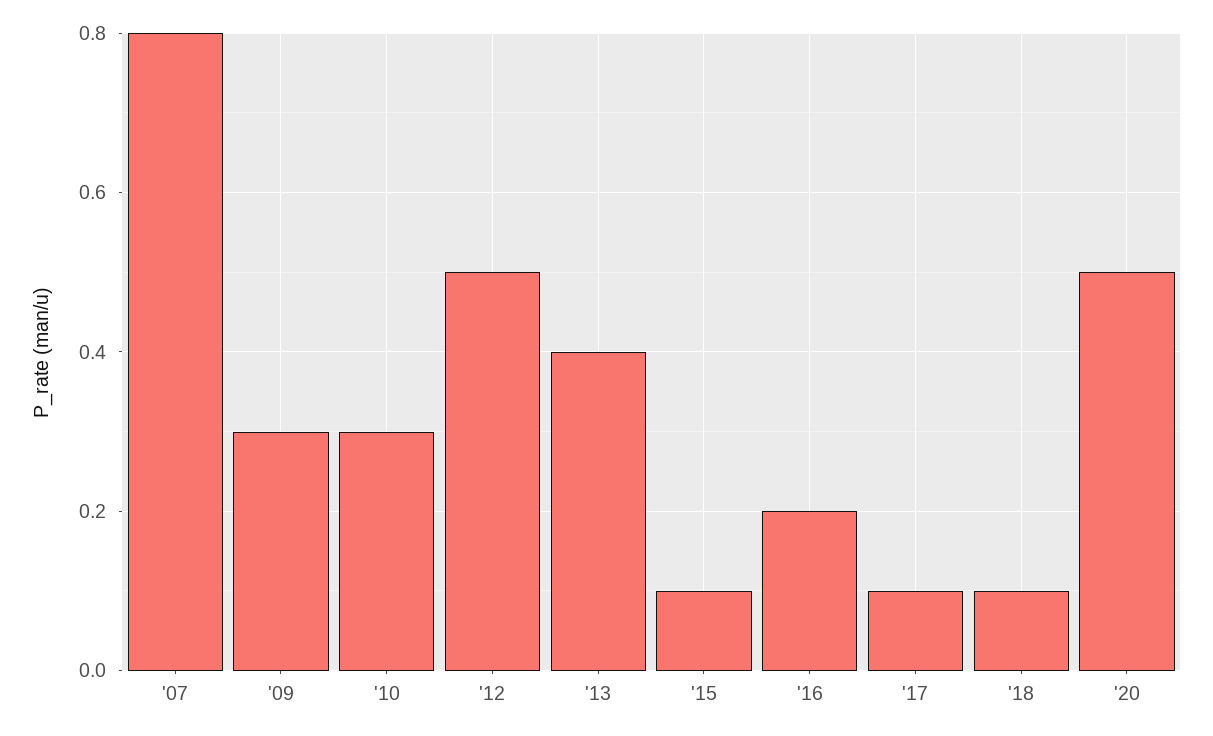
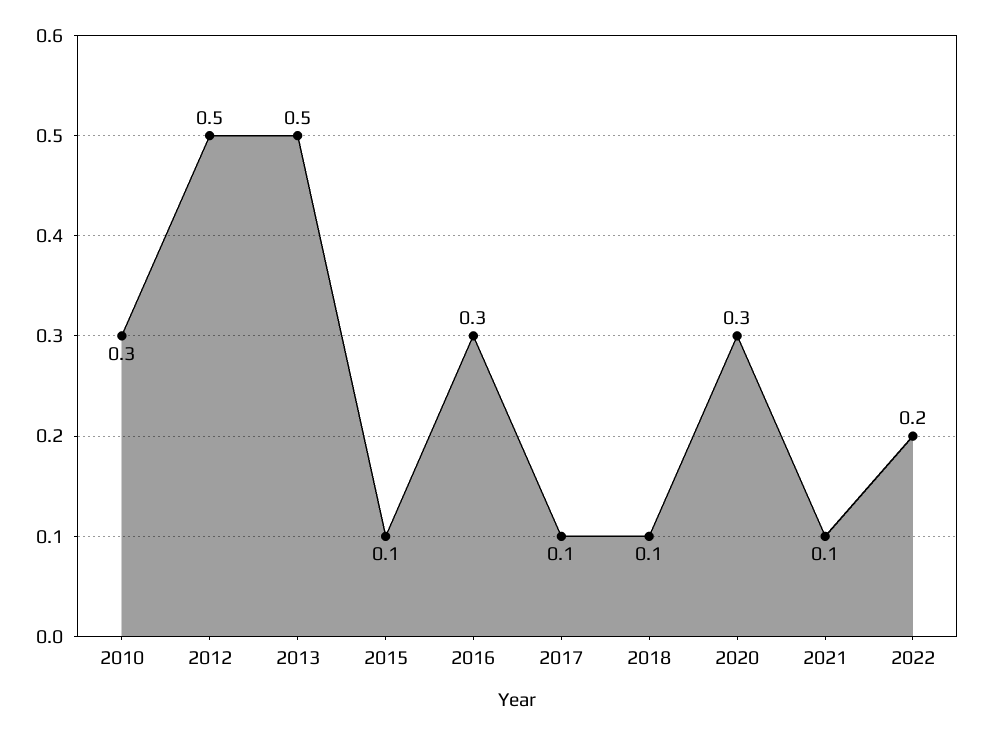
'07: 0.8 -> none
'09: 0.3 -> none
'13: 0.4 -> 0.5
'16: 0.2 -> 0.3
'20: 0.5 -> 0.3
2021: none -> 0.1
2022: none -> 0.2

